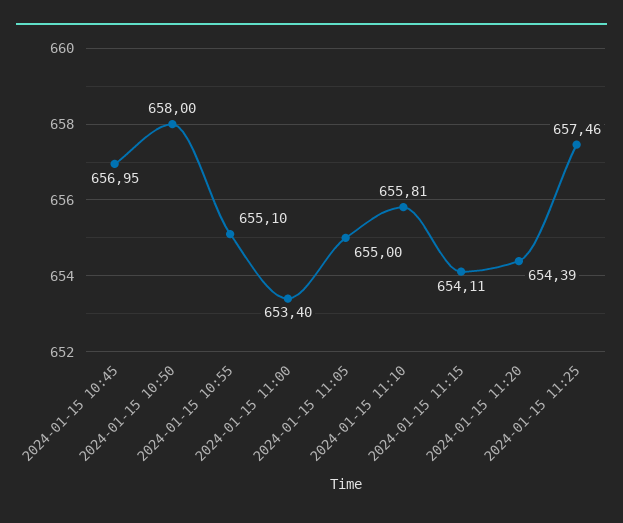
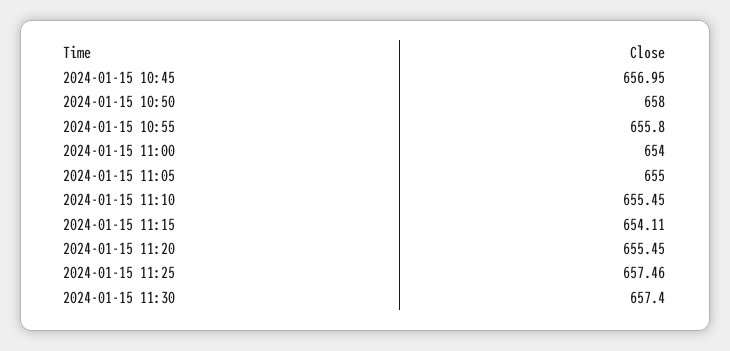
2024-01-15 10:55: 655.1 -> 655.8
2024-01-15 11:00: 653.4 -> 654
2024-01-15 11:10: 655.81 -> 655.45
2024-01-15 11:20: 654.39 -> 655.45
2024-01-15 11:30: none -> 657.4

